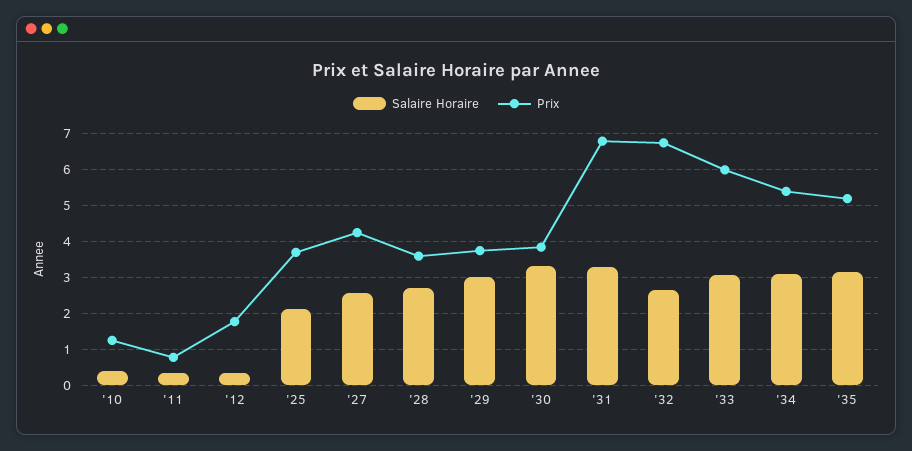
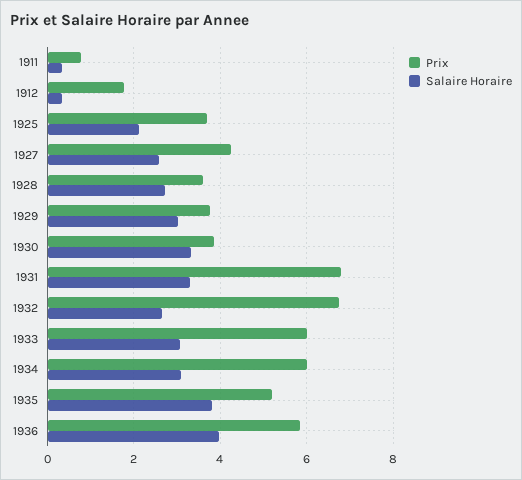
Salaire Horaire, '10: 0.4 -> none
Prix, '10: 1.2 -> none
Prix, '34: 5.4 -> 6
Salaire Horaire, '35: 3.2 -> 3.8
Prix, 1936: none -> 5.8
Salaire Horaire, 1936: none -> 4

